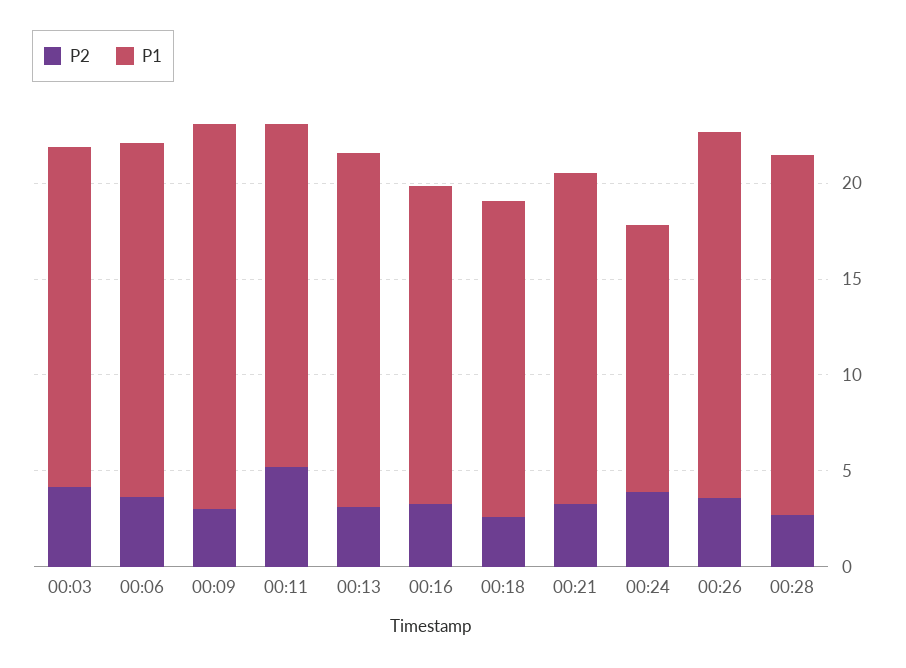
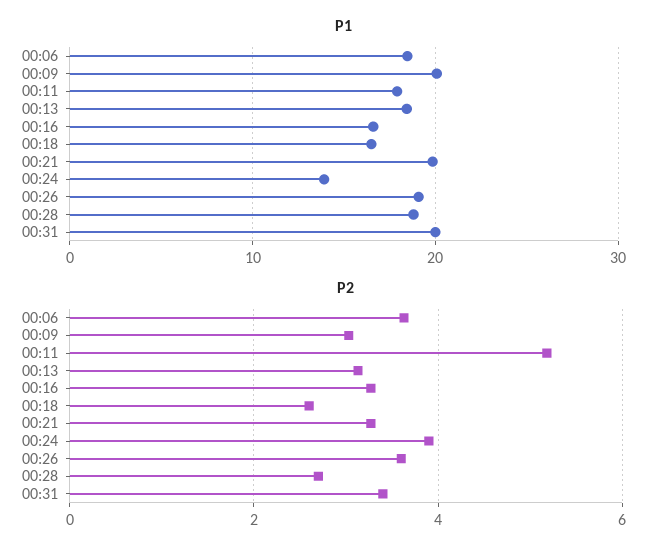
P2, 00:03: 4 -> none
P1, 00:03: 18 -> none
P1, 00:21: 17 -> 20
P1, 00:31: none -> 20
P2, 00:31: none -> 3.4

